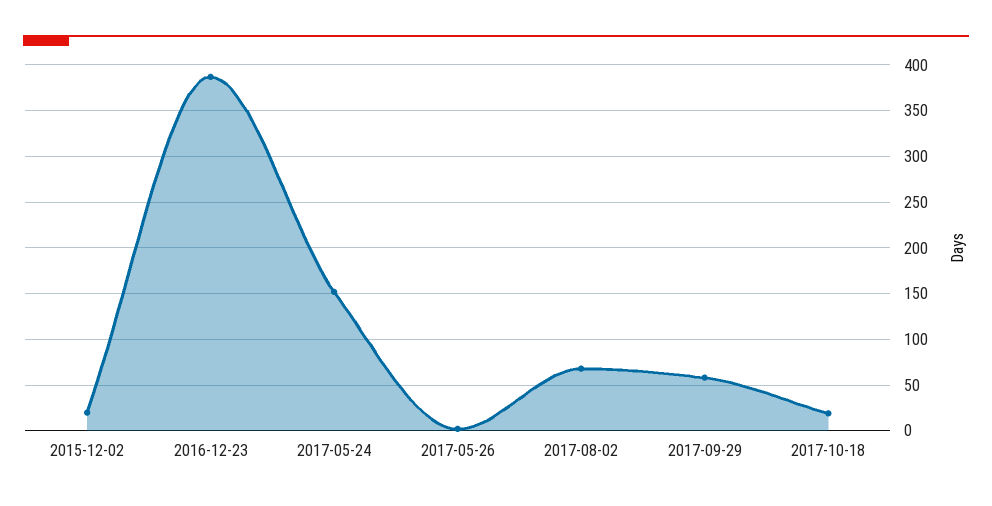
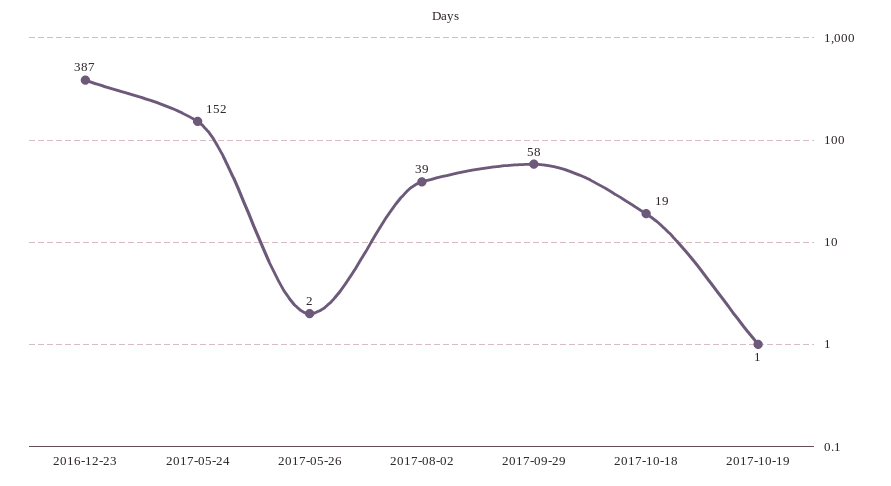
2015-12-02: 20 -> none
2017-08-02: 70 -> 39
2017-10-19: none -> 1

